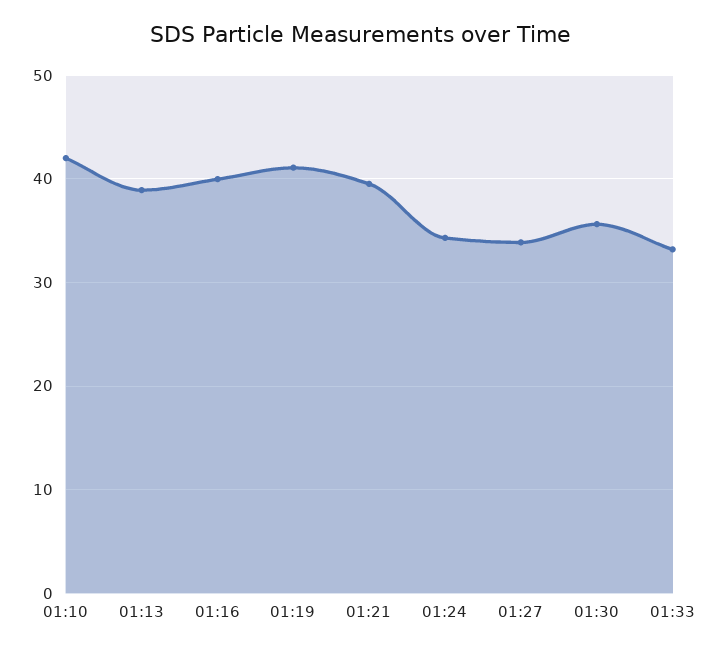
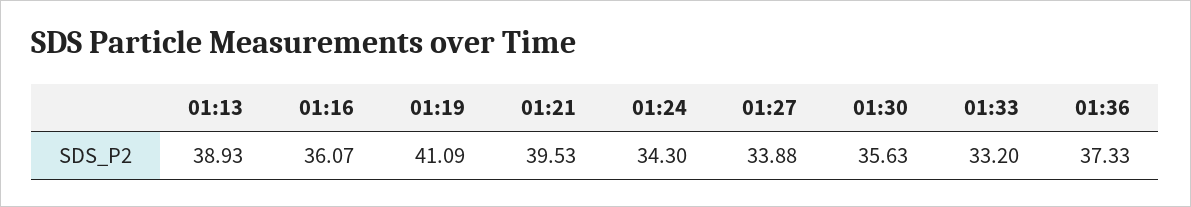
01:10: 42 -> none
01:16: 40 -> 36.07
01:36: none -> 37.33

